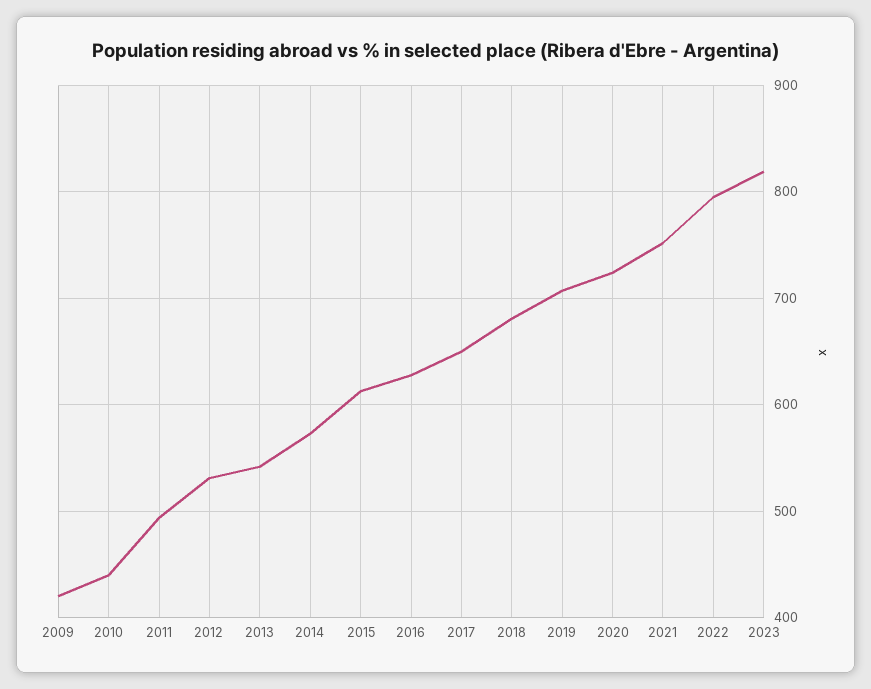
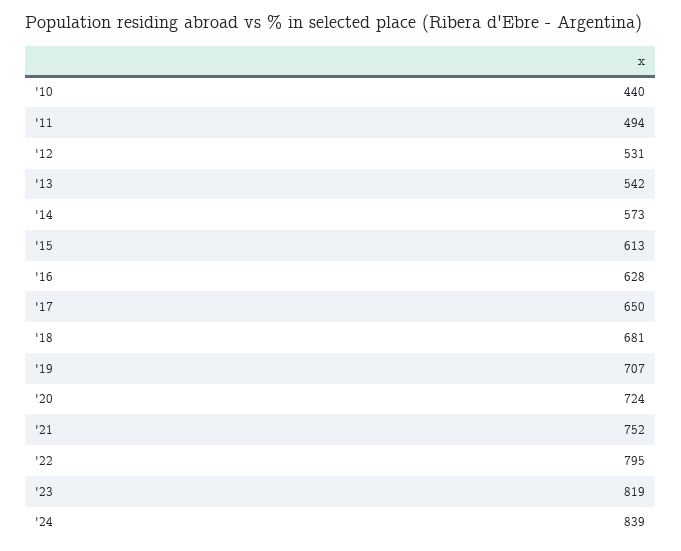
2009: 420 -> none
'24: none -> 839

